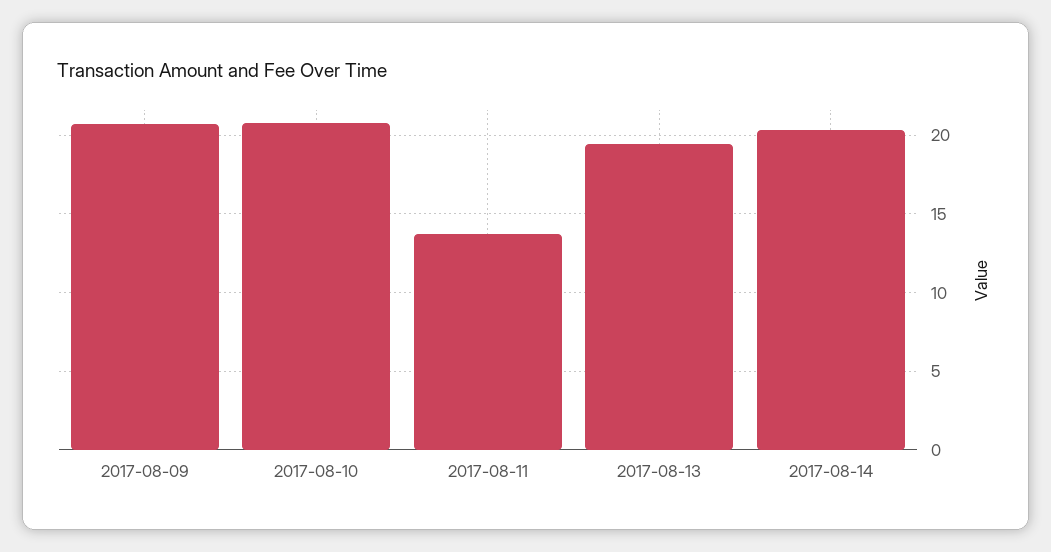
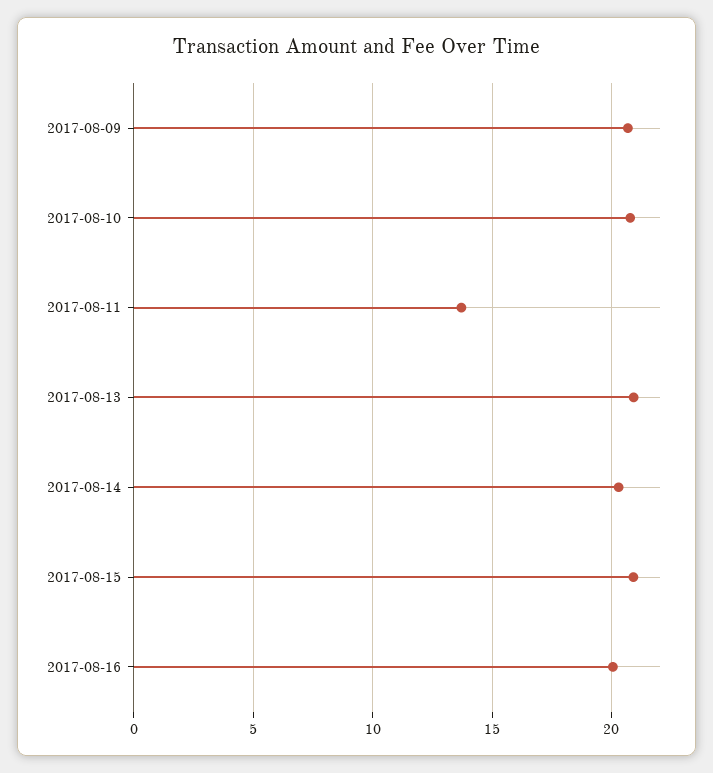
2017-08-13: 19.5 -> 21
2017-08-15: none -> 21
2017-08-16: none -> 20

